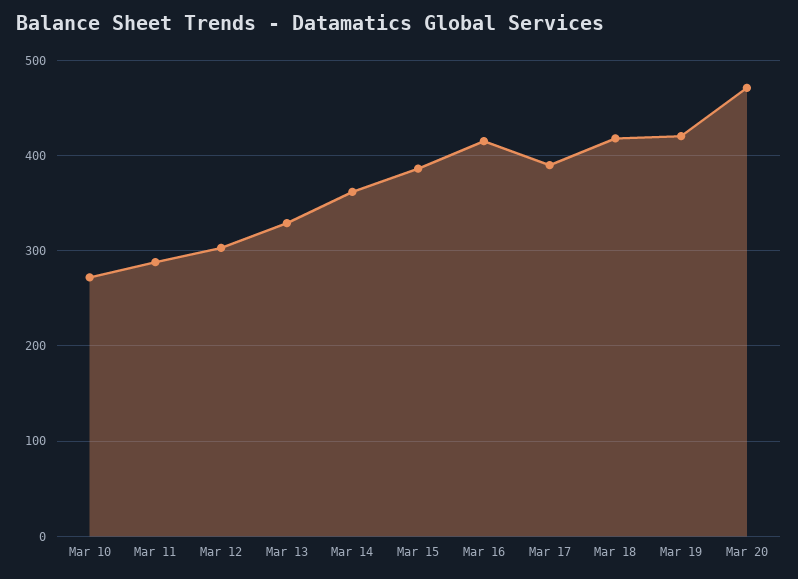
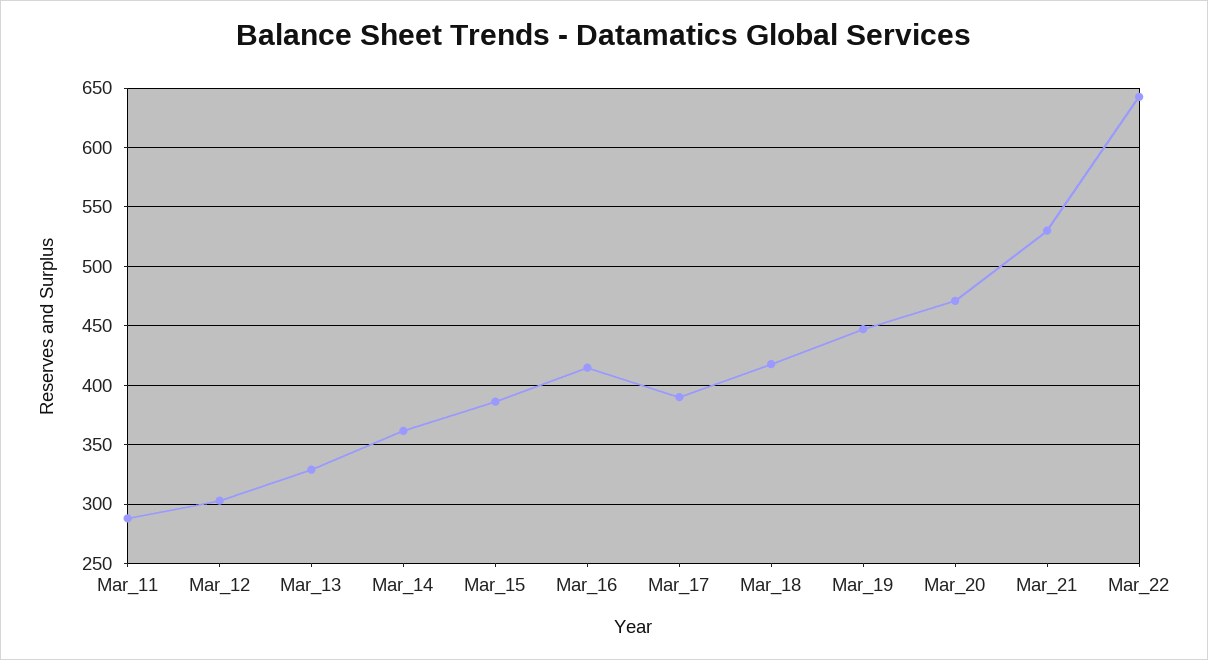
Mar 10: 270 -> none
Mar 19: 420 -> 450
Mar_21: none -> 530
Mar_22: none -> 640

